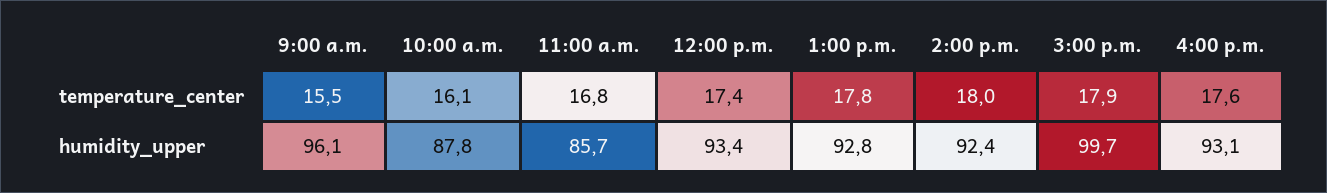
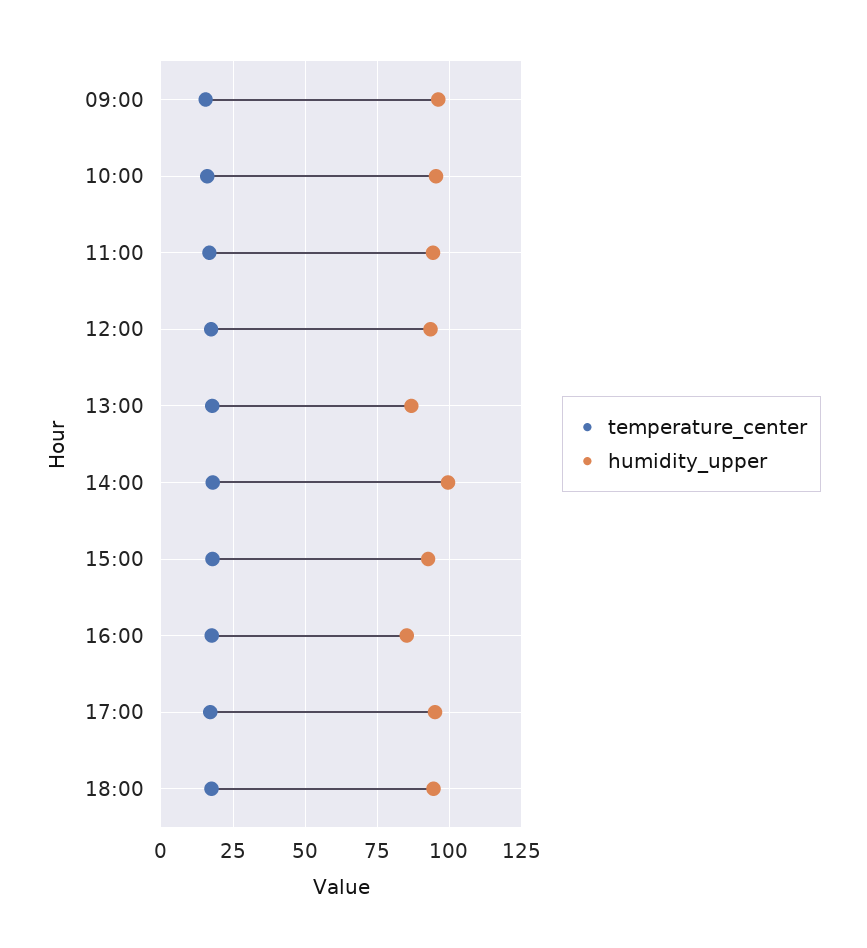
humidity_upper, 10:00 a.m.: 87.8 -> 95
humidity_upper, 11:00 a.m.: 85.7 -> 95
humidity_upper, 1:00 p.m.: 92.8 -> 87.5
humidity_upper, 2:00 p.m.: 92.4 -> 100
humidity_upper, 3:00 p.m.: 99.7 -> 92.5
humidity_upper, 4:00 p.m.: 93.1 -> 85
temperature_center, 17:00: none -> 17.5
humidity_upper, 17:00: none -> 95
temperature_center, 18:00: none -> 17.5
humidity_upper, 18:00: none -> 95

